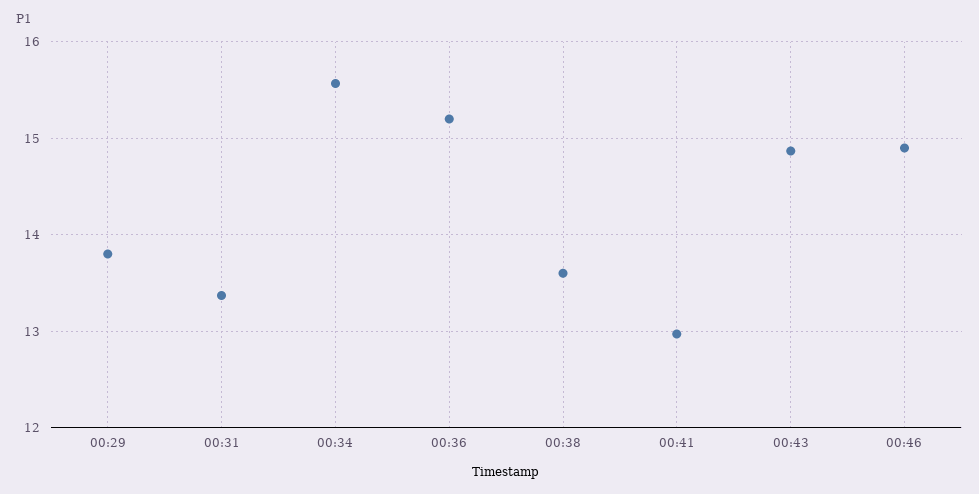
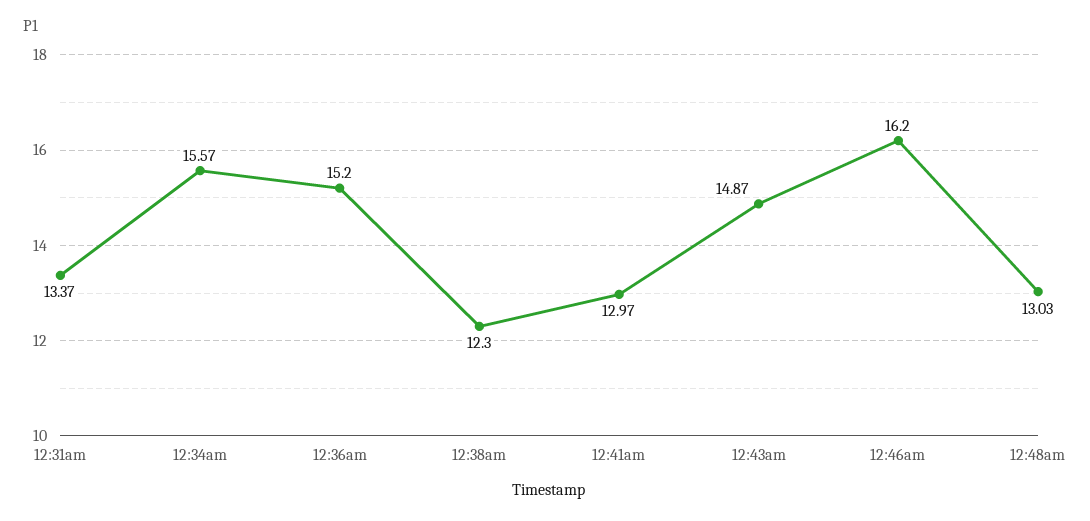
00:29: 13.8 -> none
00:38: 13.6 -> 12.3
00:46: 14.9 -> 16.2
12:48am: none -> 13.03

